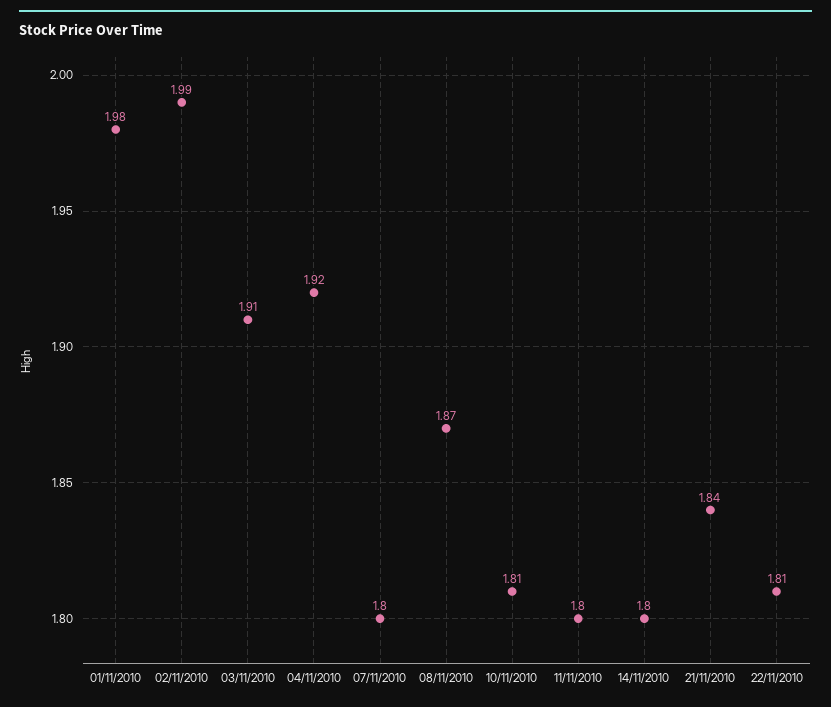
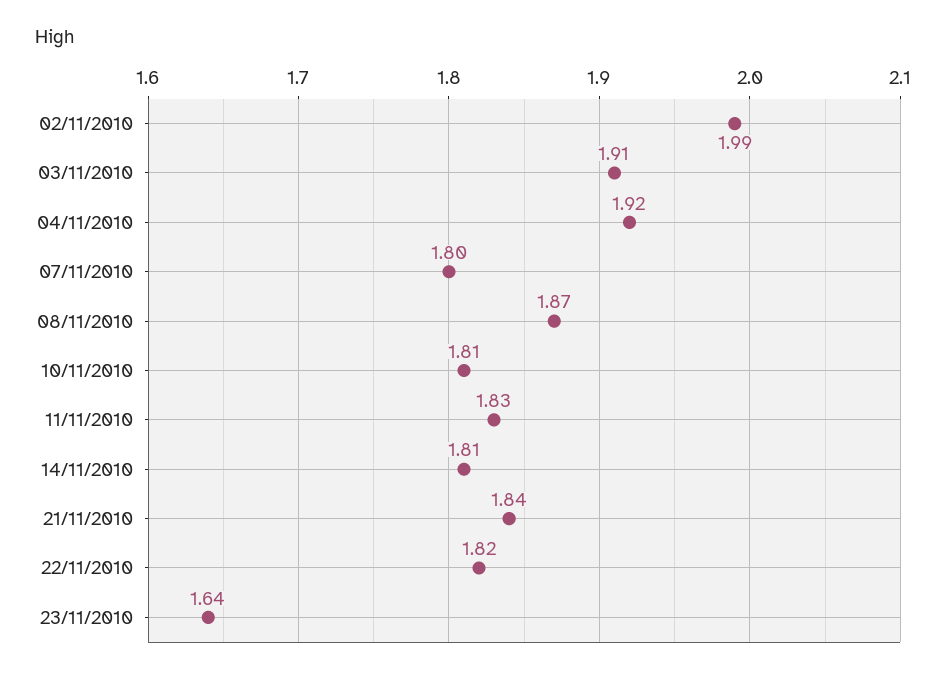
01/11/2010: 1.98 -> none
11/11/2010: 1.8 -> 1.83
14/11/2010: 1.8 -> 1.81
22/11/2010: 1.81 -> 1.82
23/11/2010: none -> 1.64

